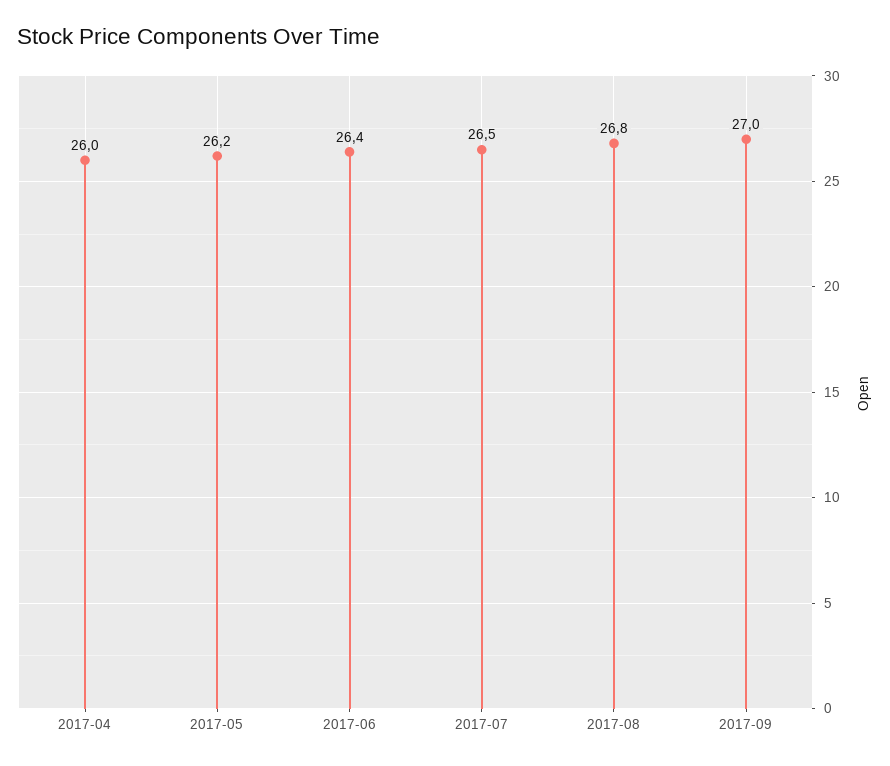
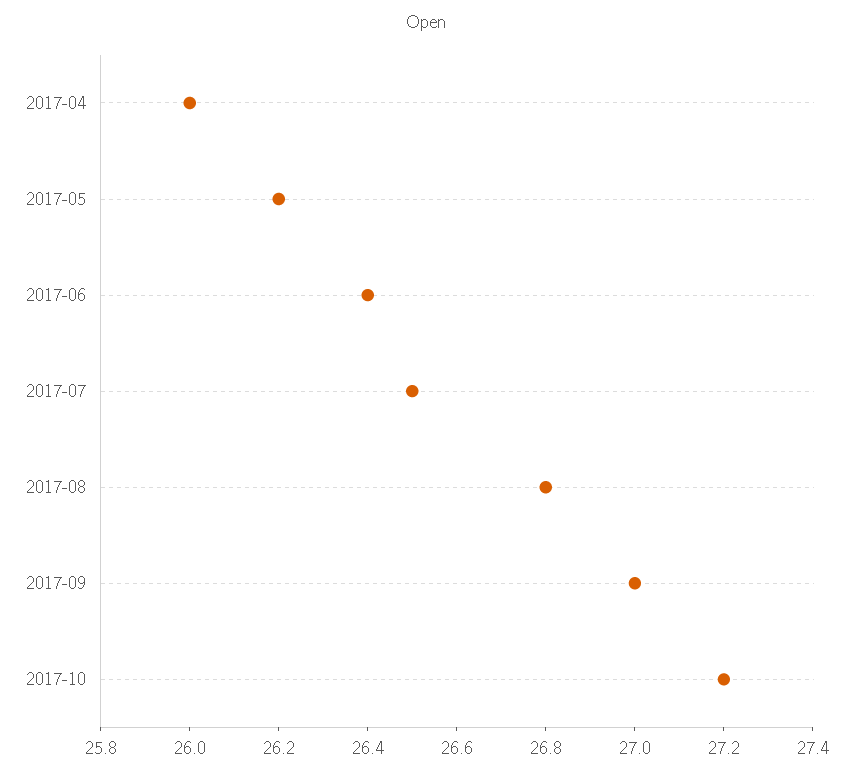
2017-10: none -> 27.2

